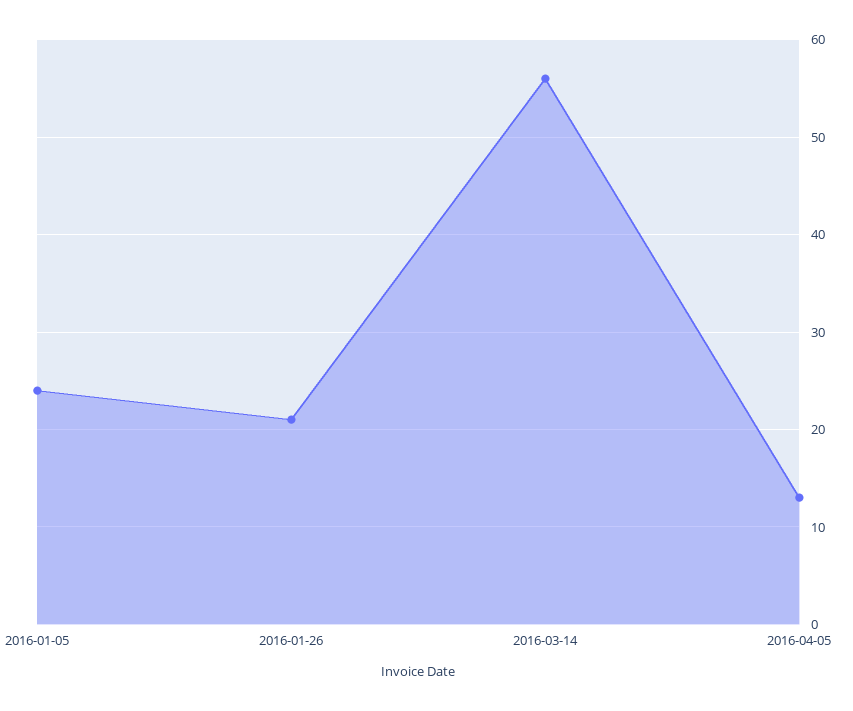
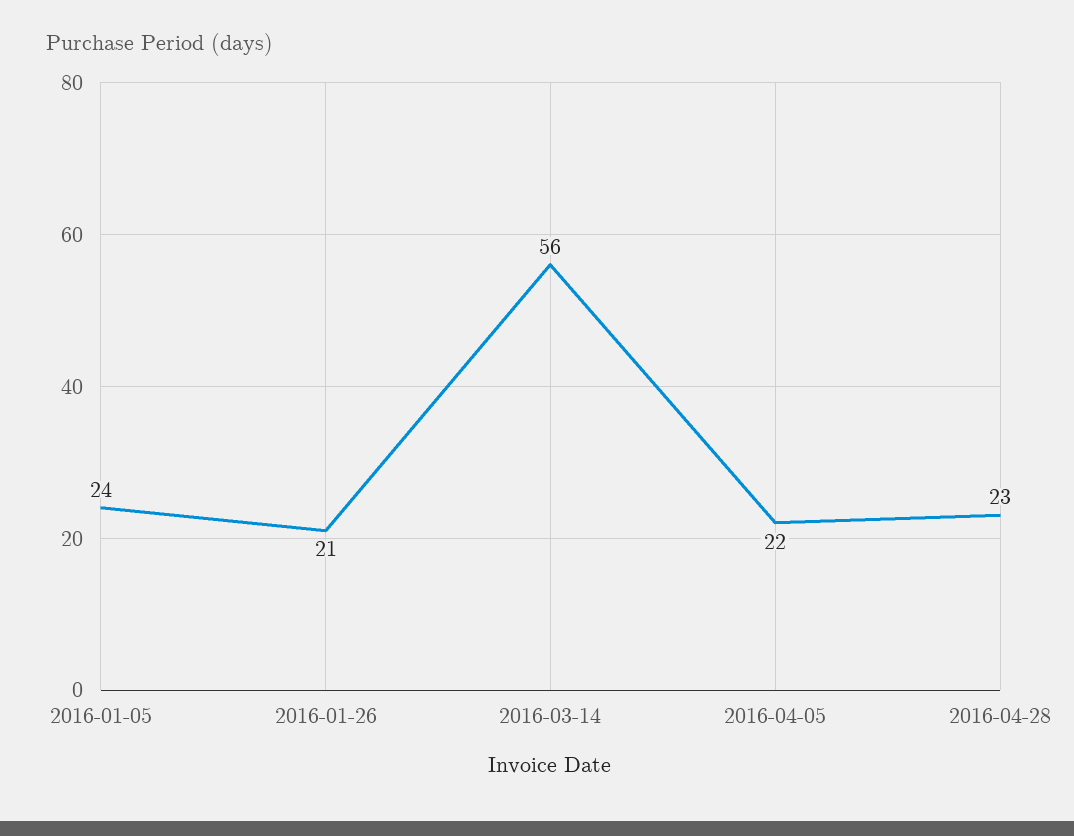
2016-04-05: 13 -> 22
2016-04-28: none -> 23

